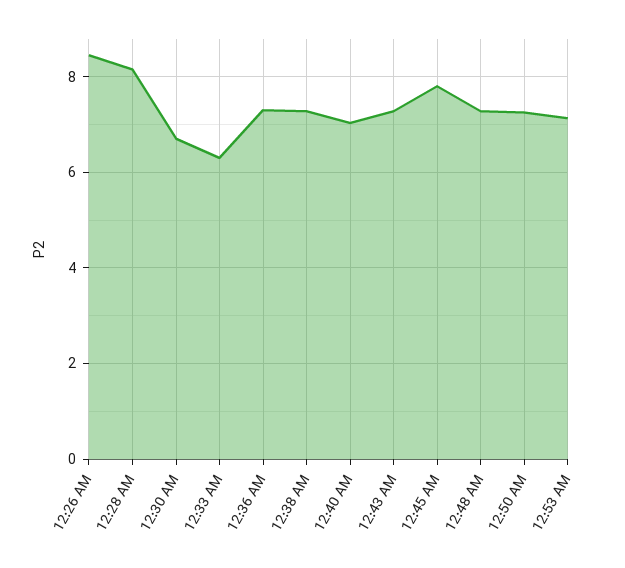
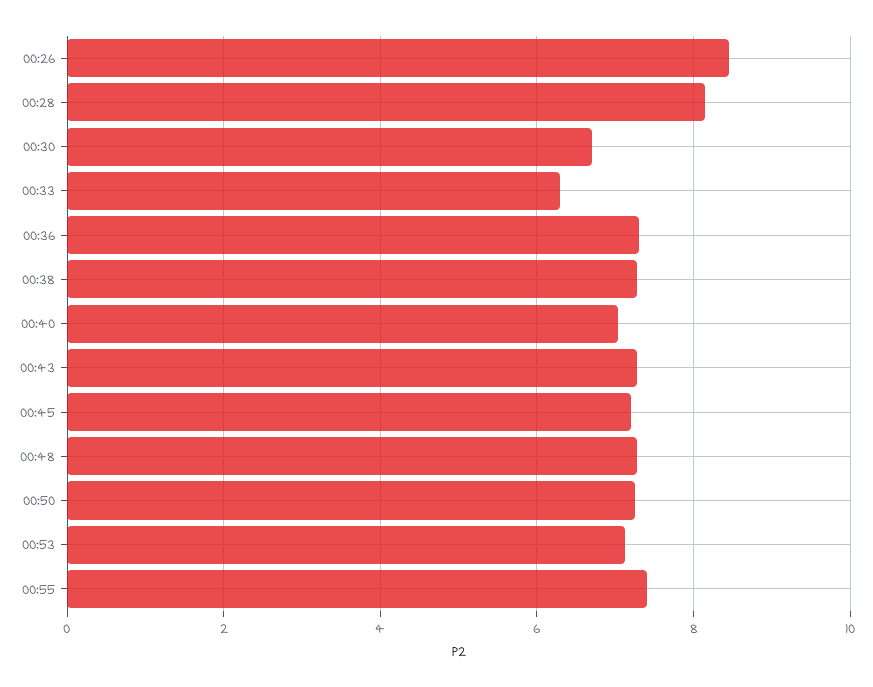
12:45 AM: 7.8 -> 7.2
00:55: none -> 7.4

